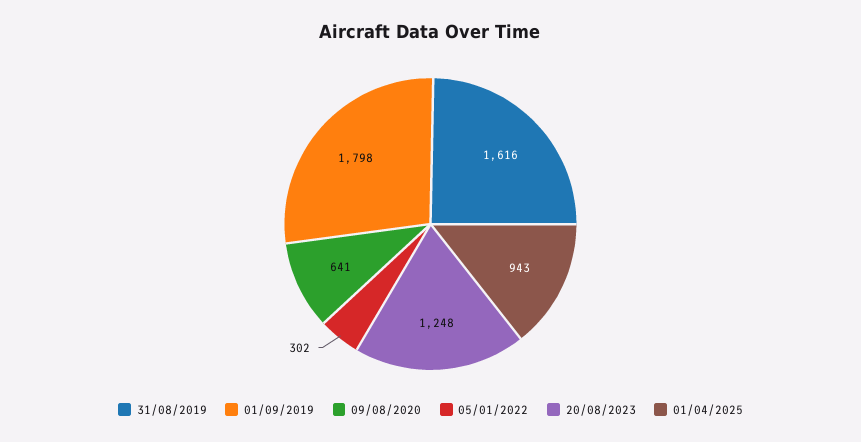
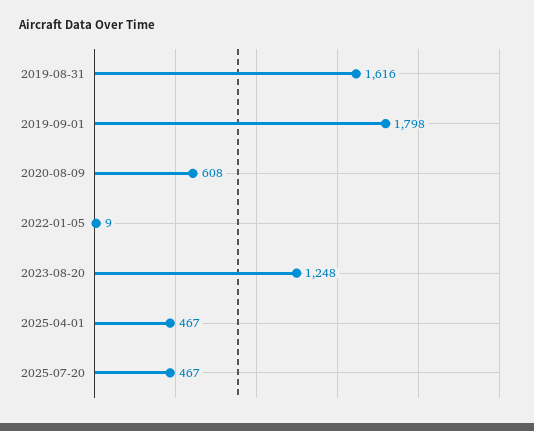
09/08/2020: 641 -> 608
05/01/2022: 302 -> 9
01/04/2025: 943 -> 467
2025-07-20: none -> 467

